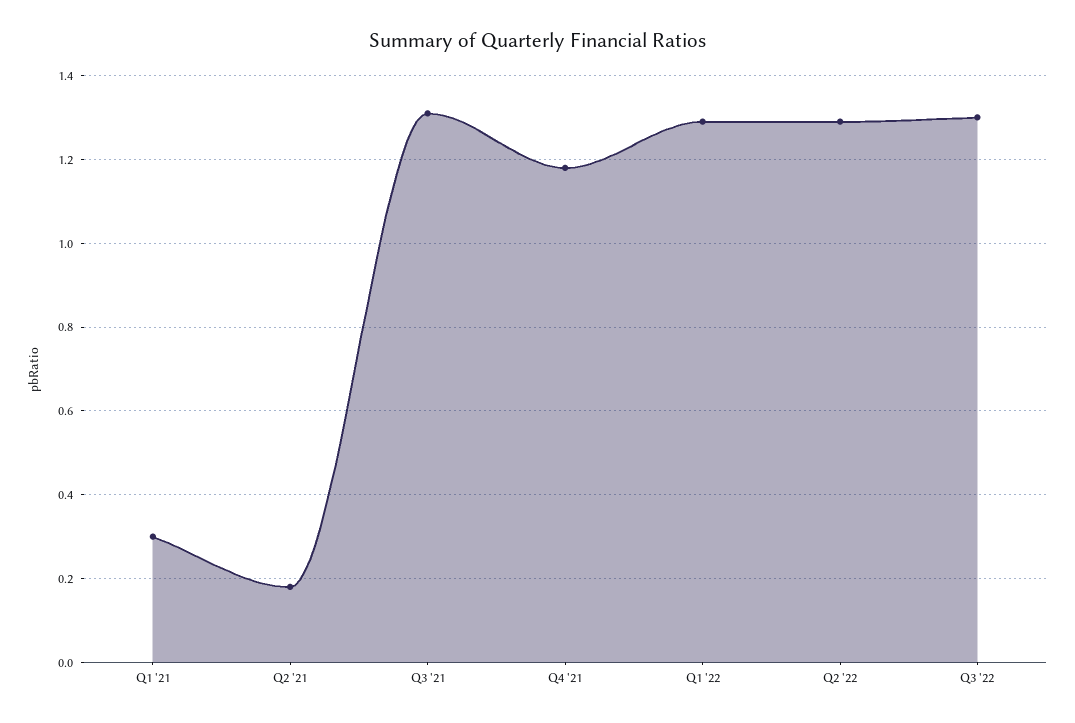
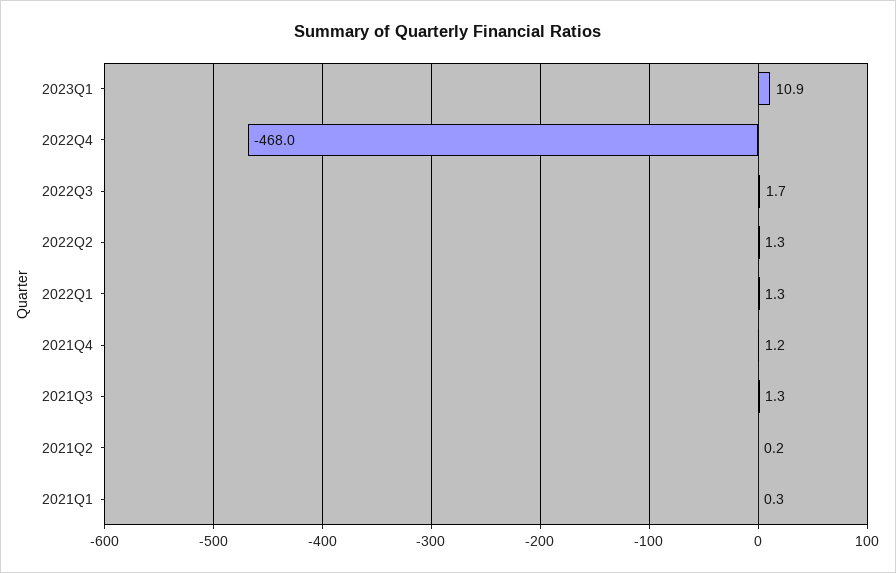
Q3 '22: 1.3 -> 1.7
2023Q1: none -> 10.9
2022Q4: none -> -468

